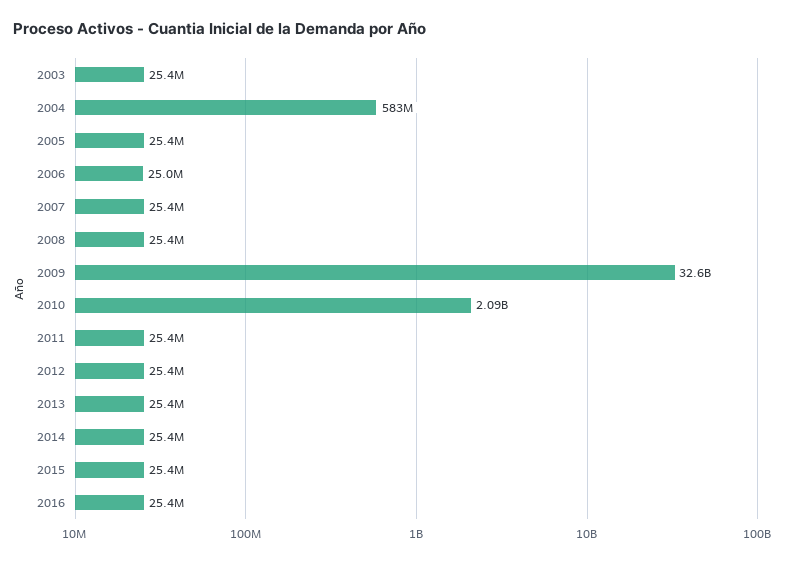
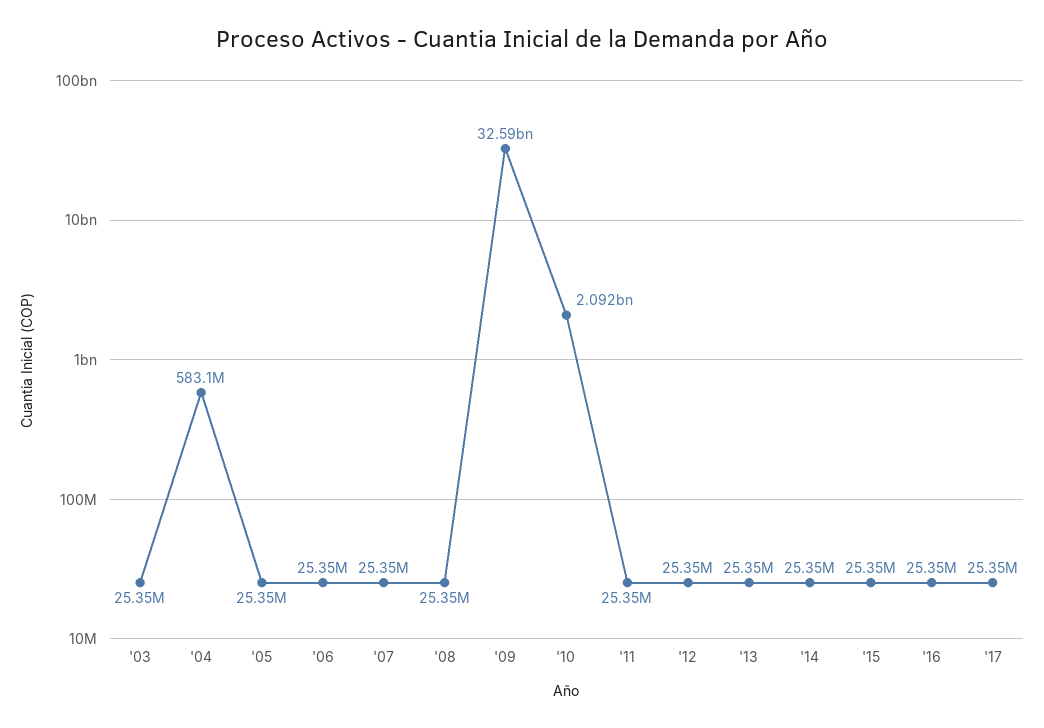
2006: 25000000 -> 25350000
'17: none -> 25350000

